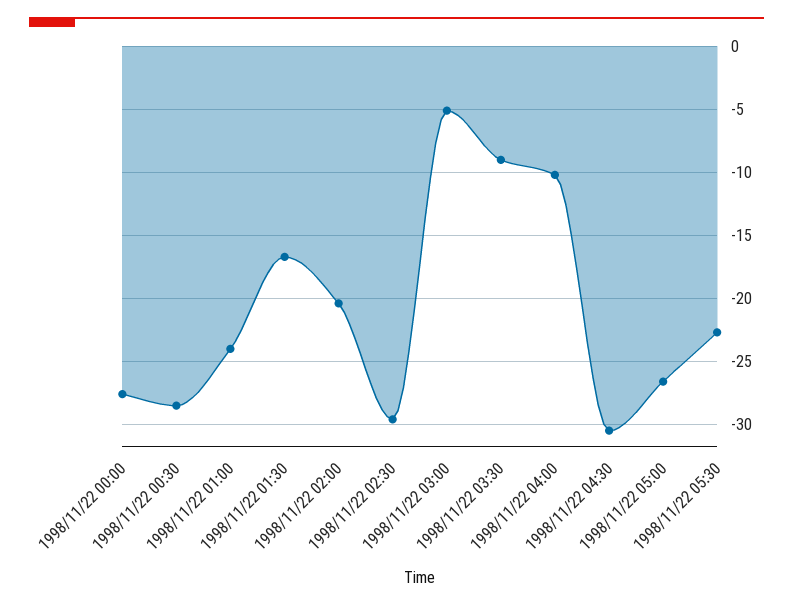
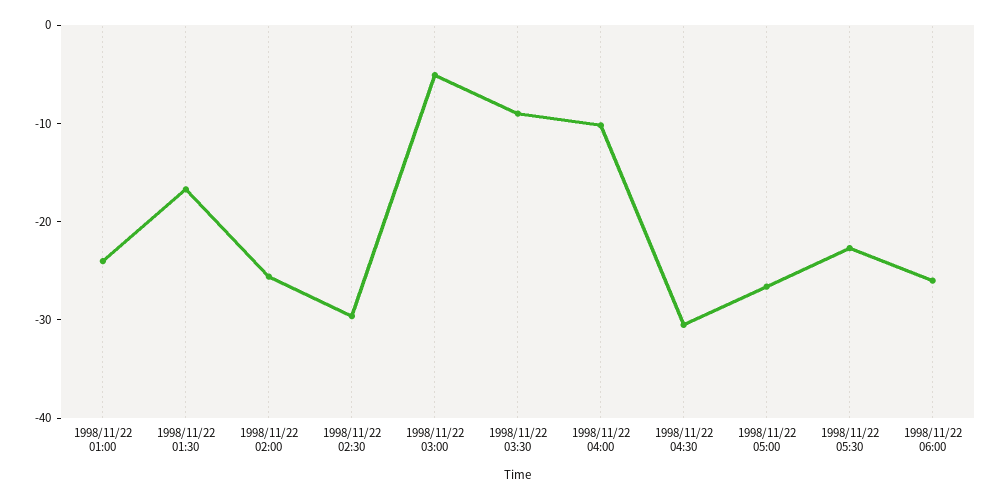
1998/11/22 00:00: -27.5 -> none
1998/11/22 00:30: -28.5 -> none
1998/11/22 02:00: -20.5 -> -26
1998/11/22 06:00: none -> -26

